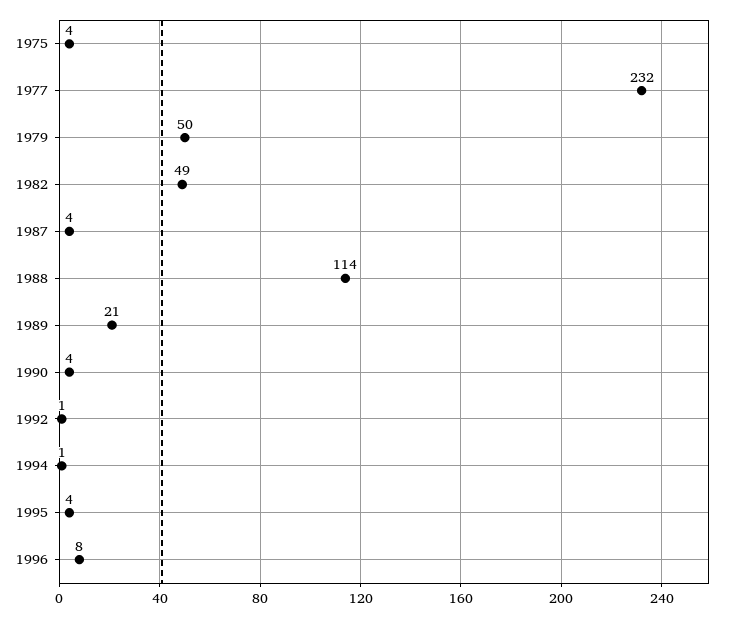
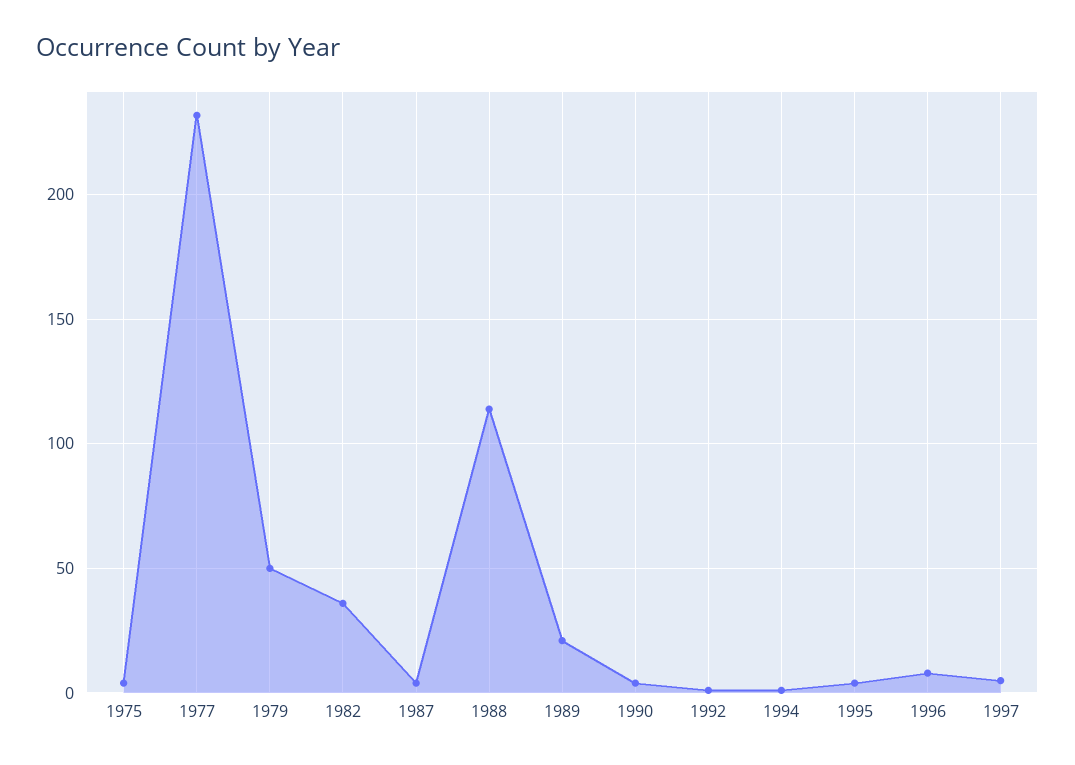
1982: 49 -> 35
1997: none -> 5

